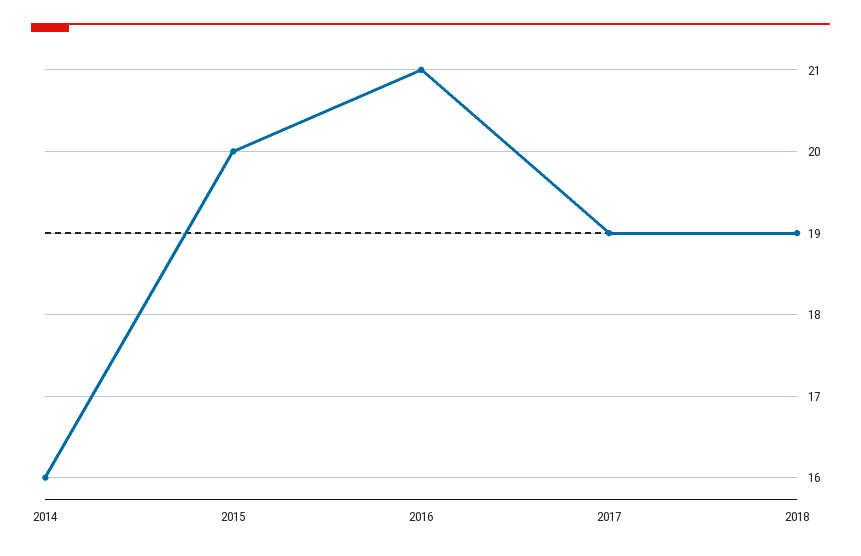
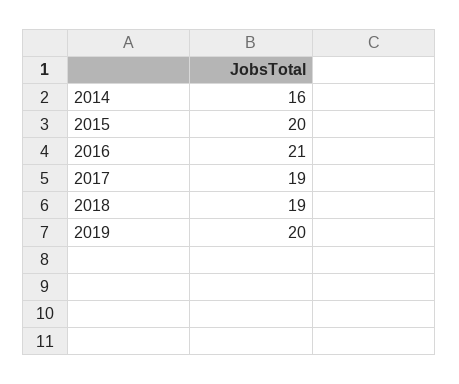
2019: none -> 20

